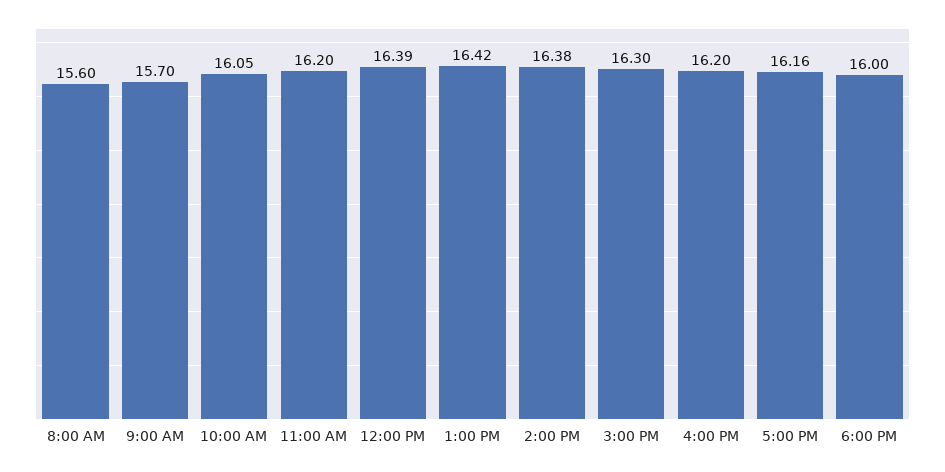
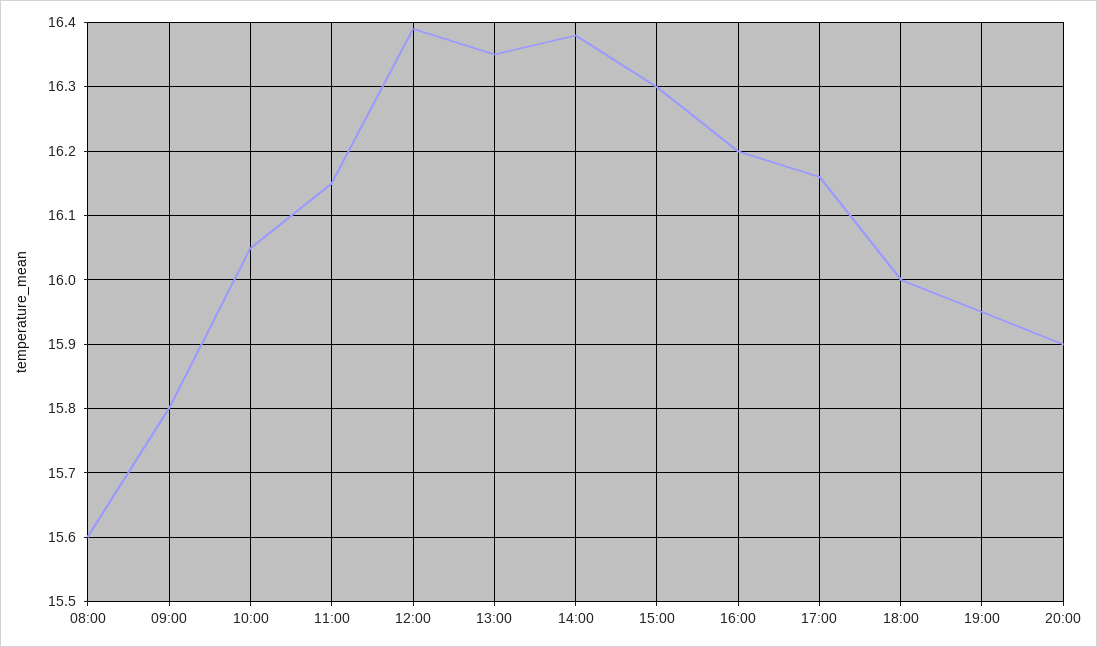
9:00 AM: 15.7 -> 15.8
11:00 AM: 16.2 -> 16.15
1:00 PM: 16.42 -> 16.35
19:00: none -> 15.95
20:00: none -> 15.9

